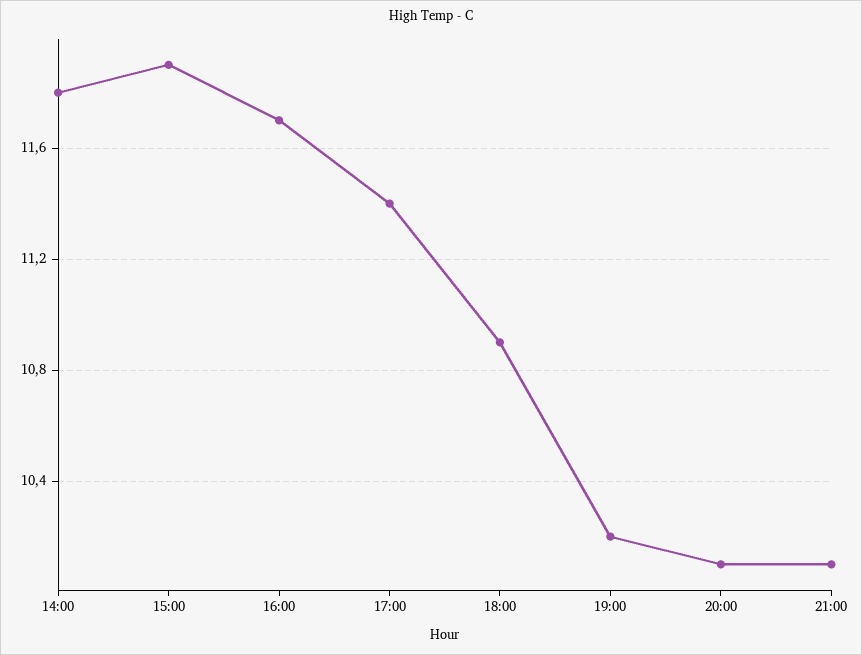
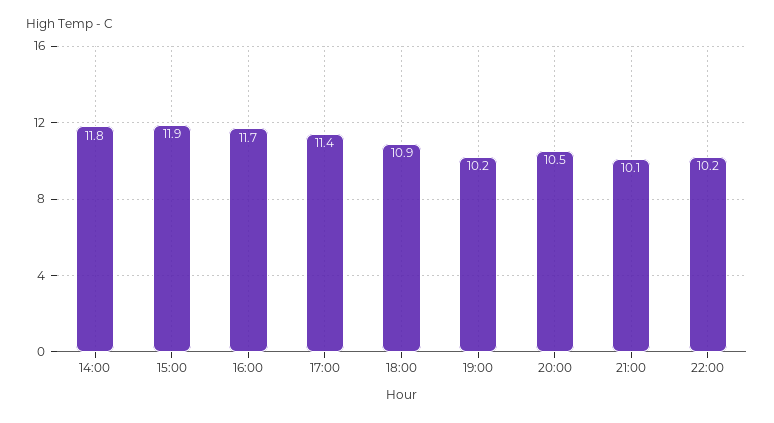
20:00: 10.1 -> 10.5
22:00: none -> 10.2

